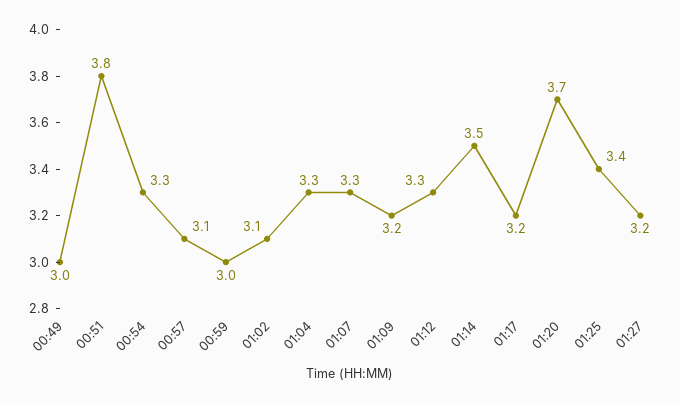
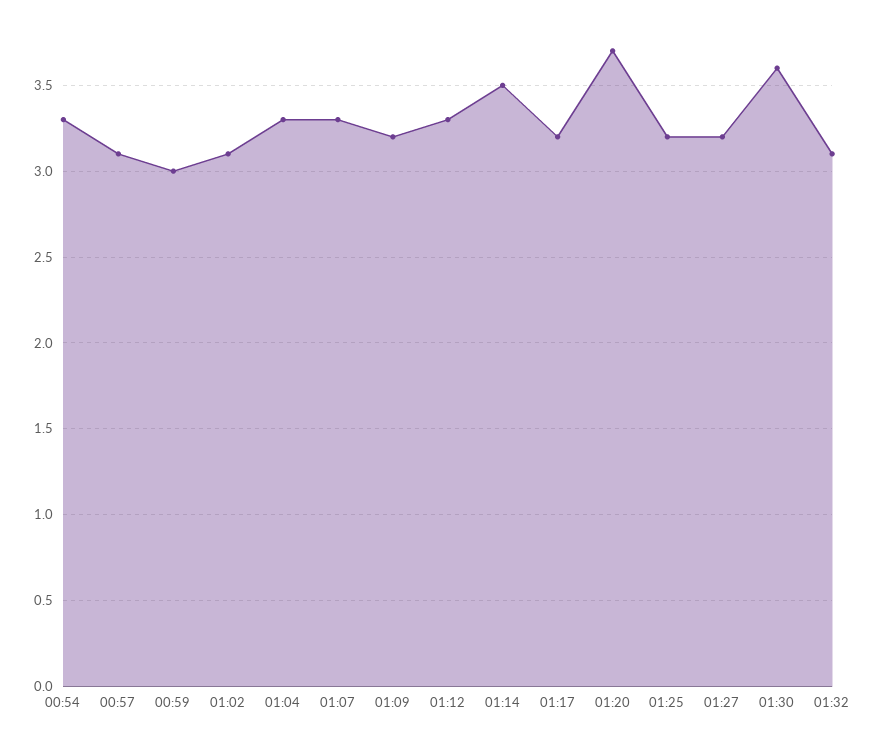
00:49: 3 -> none
00:51: 3.8 -> none
01:25: 3.4 -> 3.2
01:30: none -> 3.6
01:32: none -> 3.1

